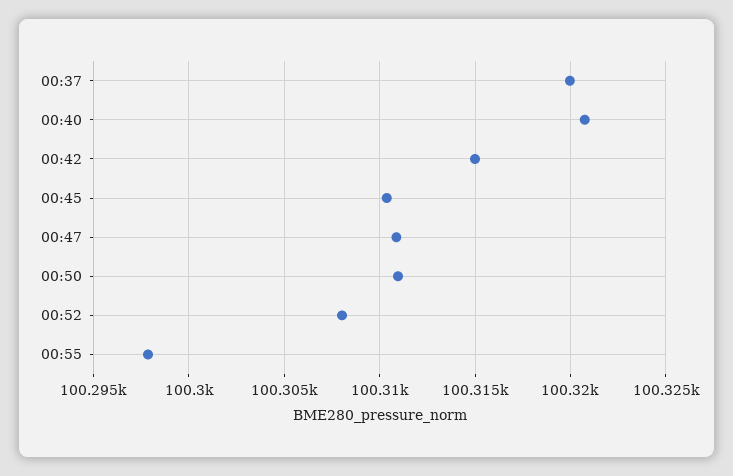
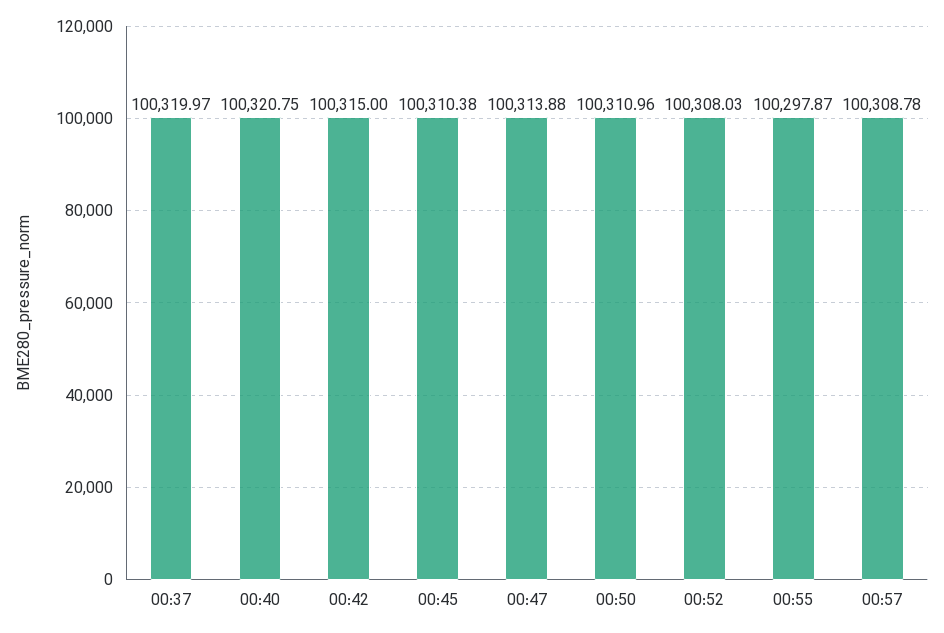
00:47: 100311 -> 100313.88
00:57: none -> 100308.78

